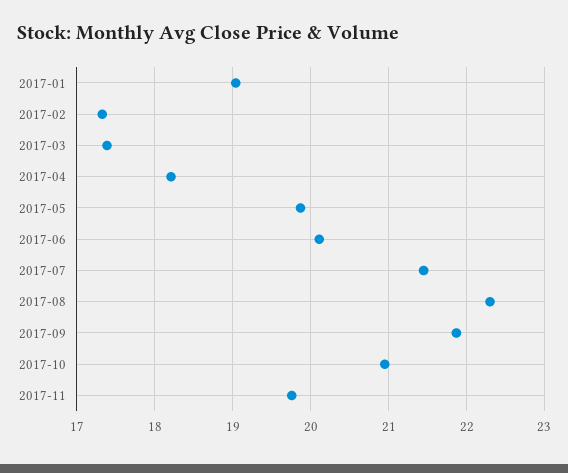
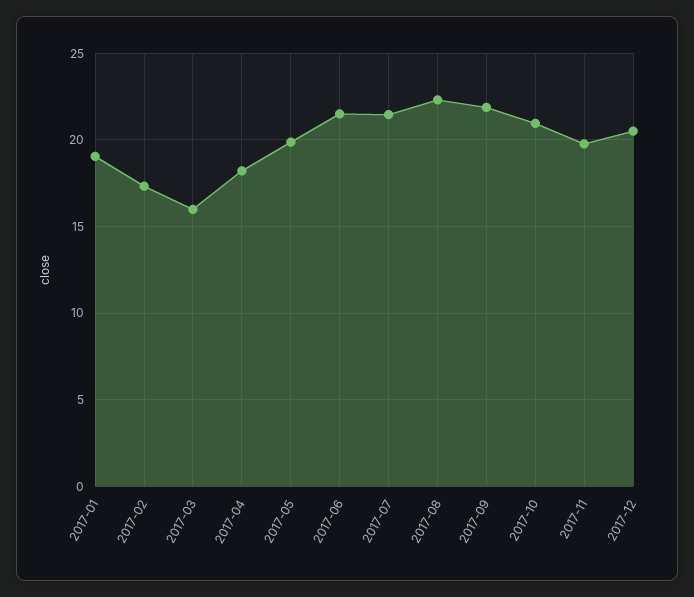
2017-03: 17.4 -> 16
2017-06: 20.1 -> 21.5
2017-12: none -> 20.5

